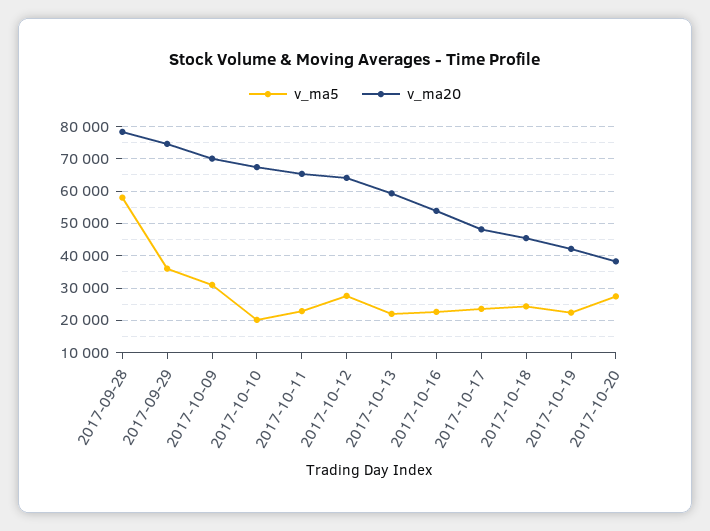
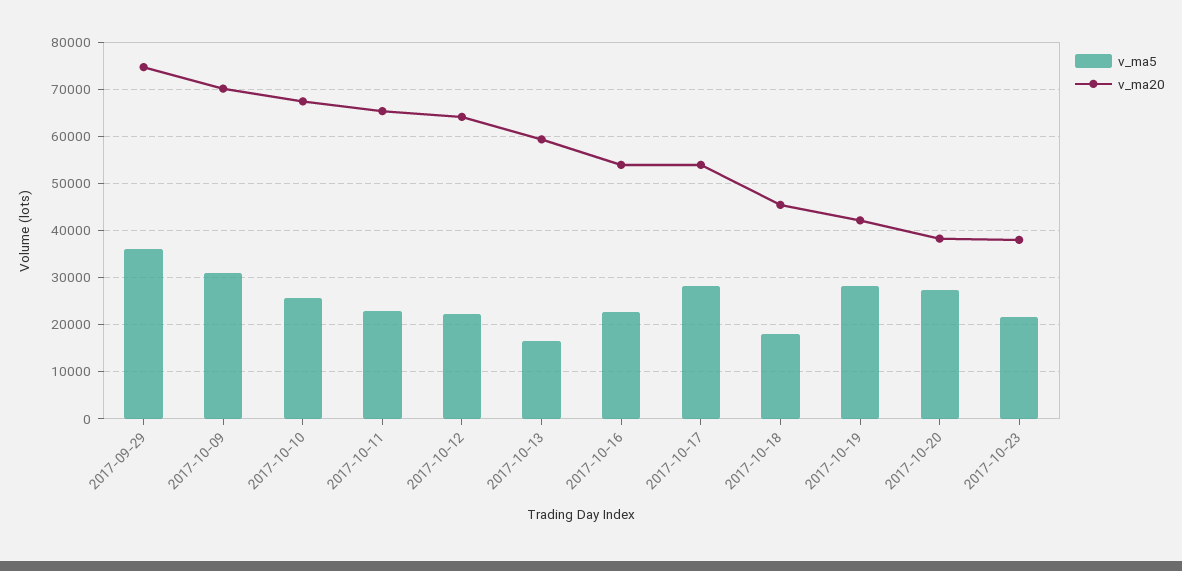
v_ma5, 2017-09-28: 58000 -> none
v_ma20, 2017-09-28: 78000 -> none
v_ma5, 2017-10-10: 20000 -> 26000
v_ma5, 2017-10-12: 28000 -> 22000
v_ma5, 2017-10-13: 22000 -> 16000
v_ma5, 2017-10-17: 24000 -> 28000
v_ma20, 2017-10-17: 48000 -> 54000
v_ma5, 2017-10-18: 24000 -> 18000
v_ma5, 2017-10-19: 22000 -> 28000
v_ma5, 2017-10-23: none -> 22000
v_ma20, 2017-10-23: none -> 38000

